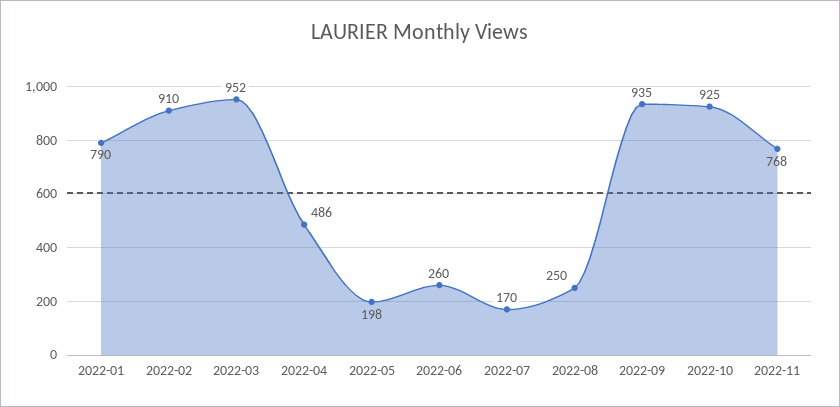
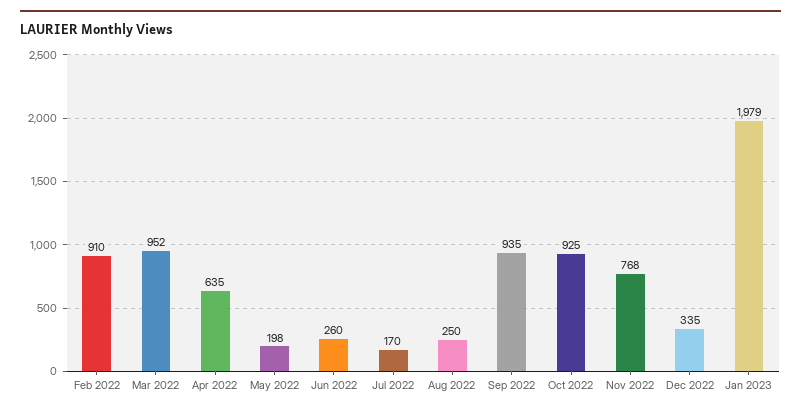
2022-01: 790 -> none
2022-04: 486 -> 635
Dec 2022: none -> 335
Jan 2023: none -> 1979

